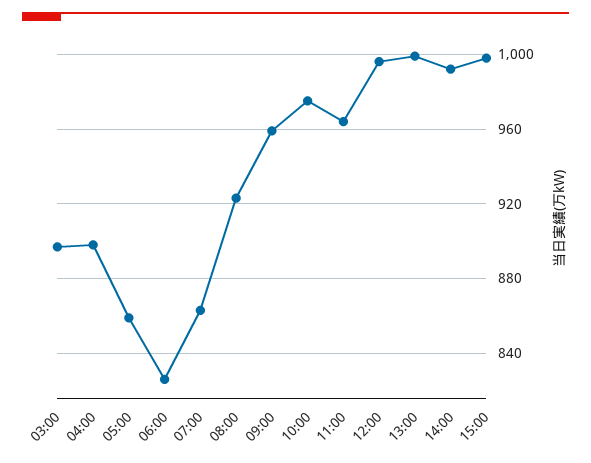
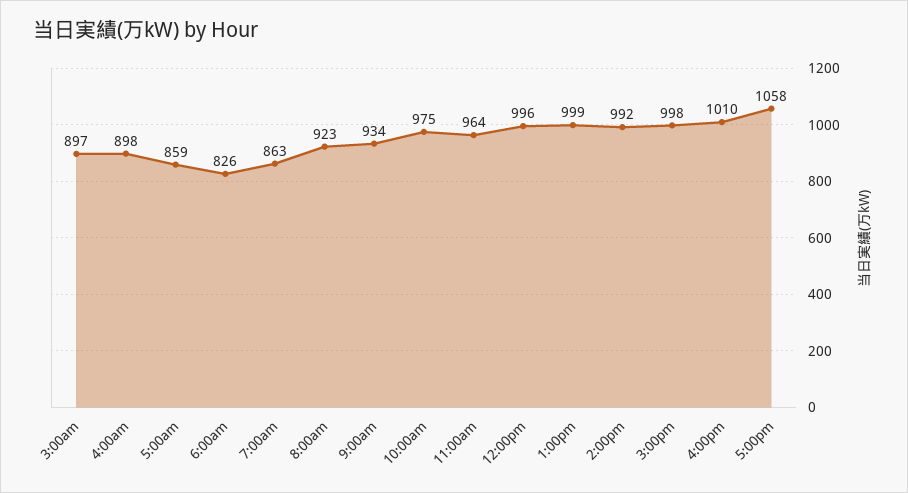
09:00: 960 -> 934
4:00pm: none -> 1010
5:00pm: none -> 1058

